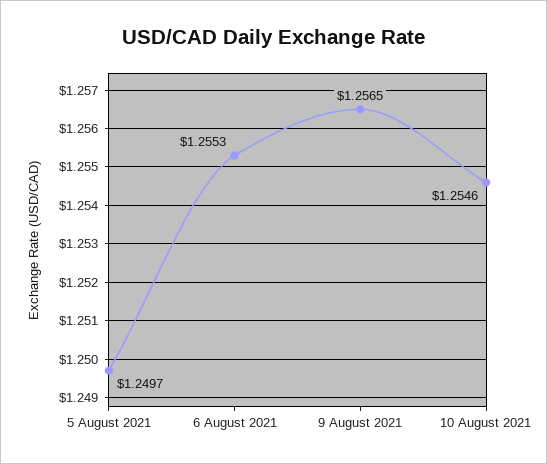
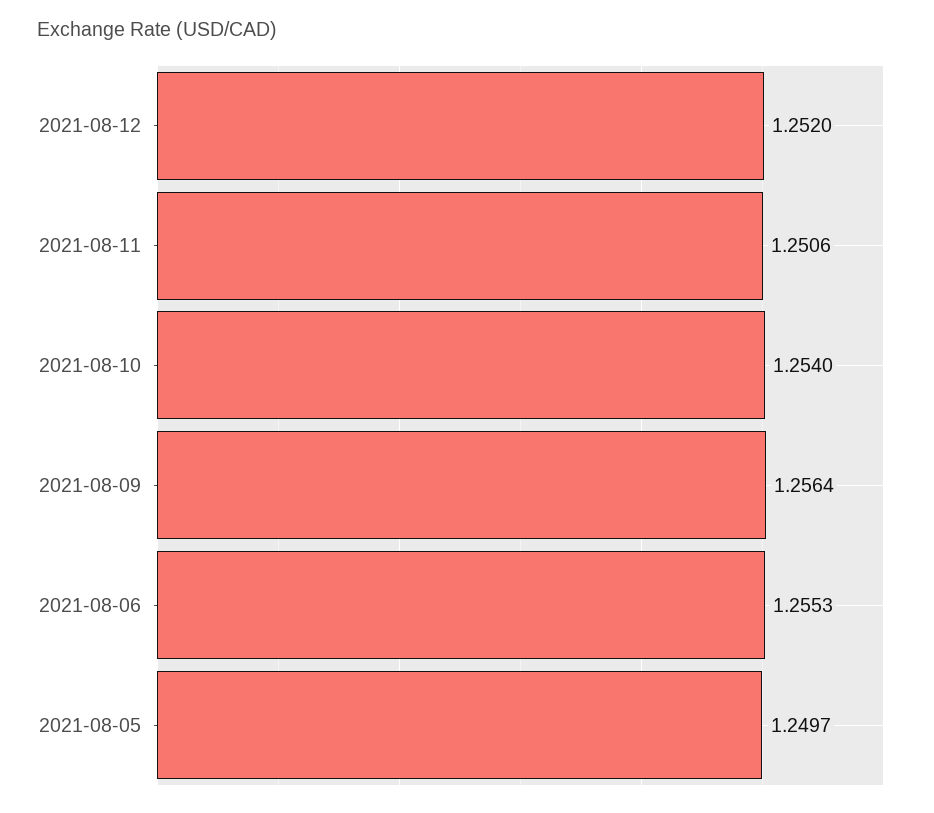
9 August 2021: 1.2565 -> 1.2564
10 August 2021: 1.2546 -> 1.254
2021-08-12: none -> 1.252
2021-08-11: none -> 1.2506

